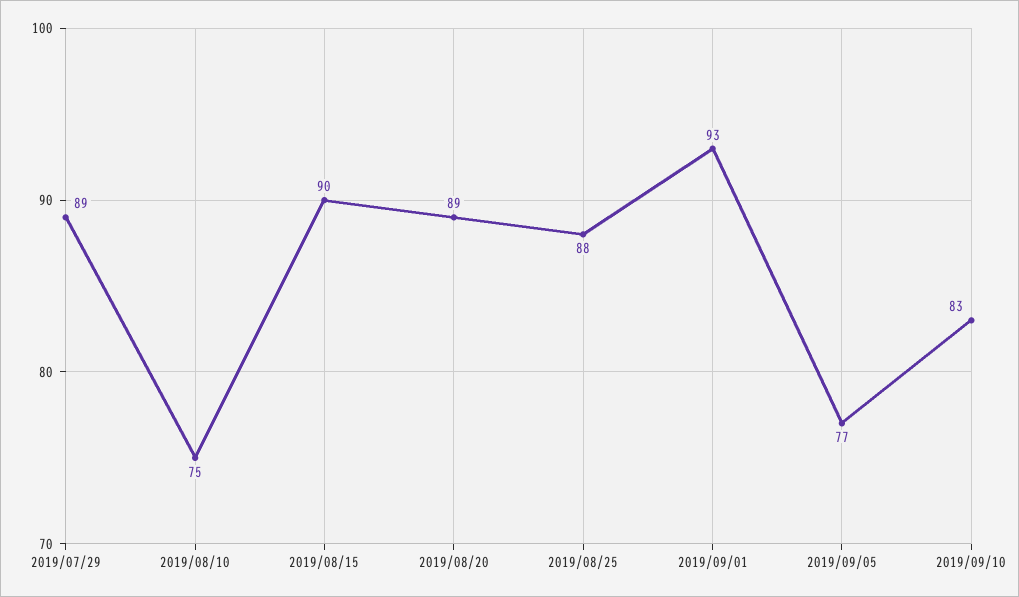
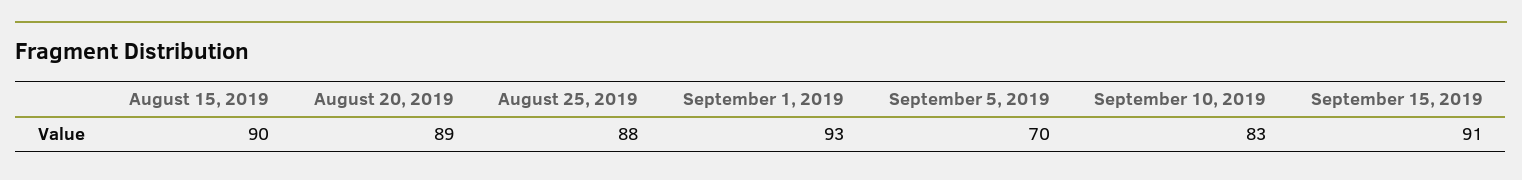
2019/07/29: 89 -> none
2019/08/10: 75 -> none
2019/09/05: 77 -> 70
September 15, 2019: none -> 91

